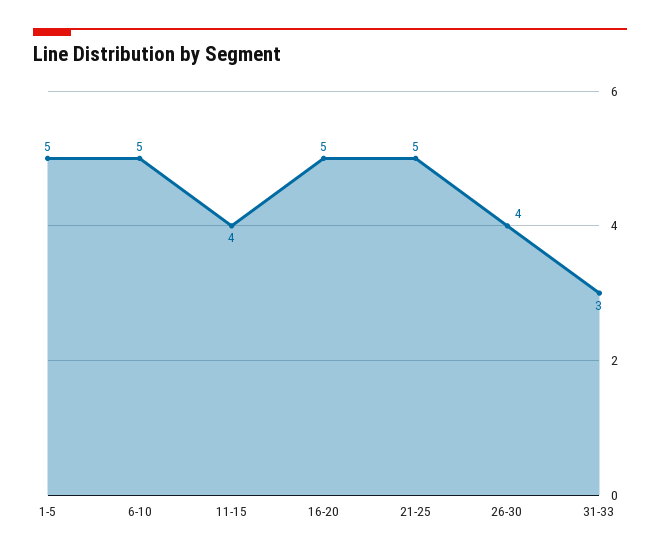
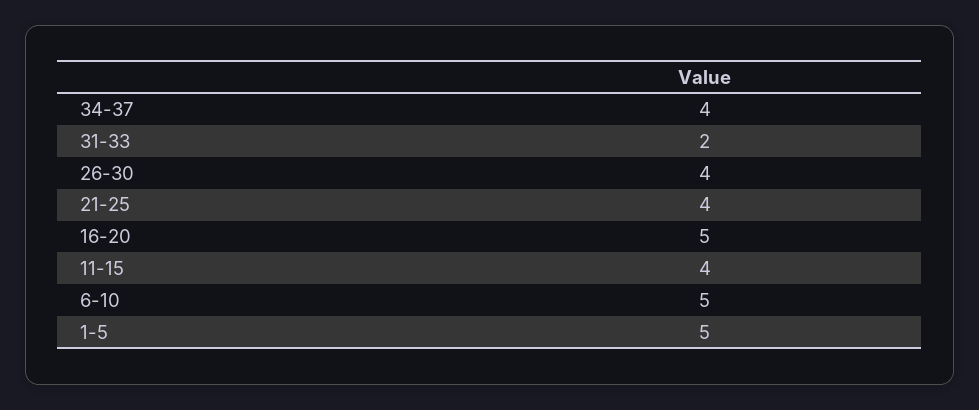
21-25: 5 -> 4
31-33: 3 -> 2
34-37: none -> 4

